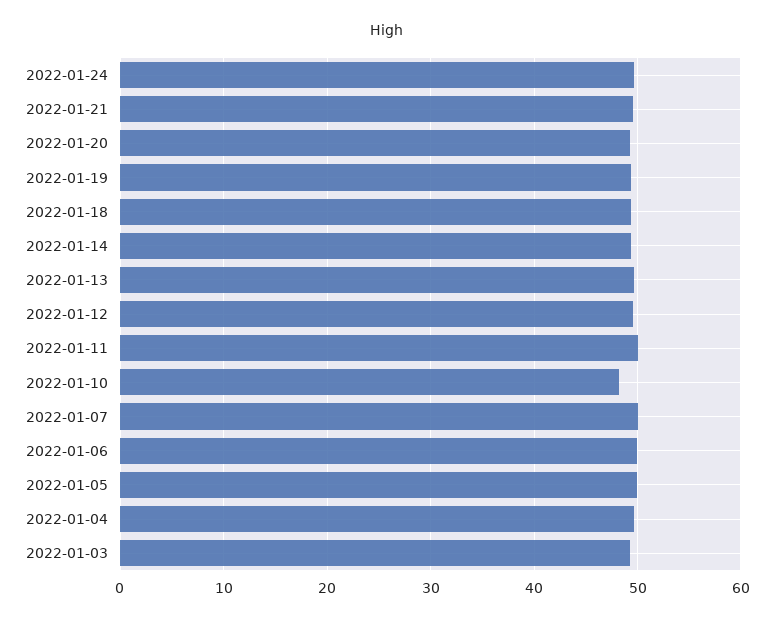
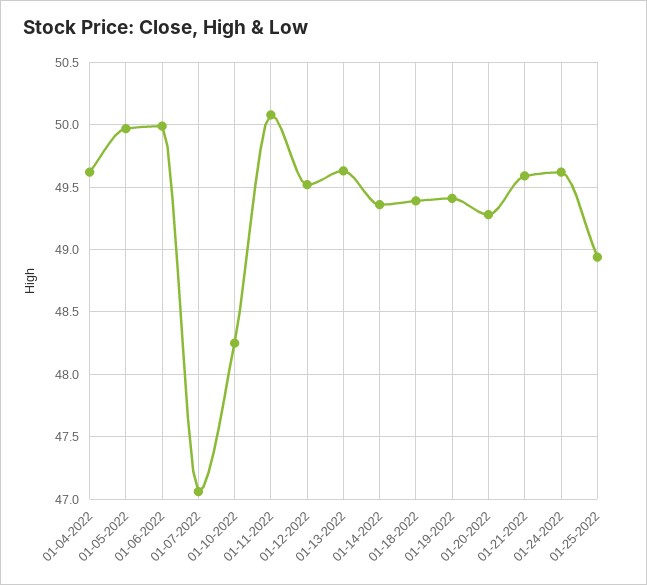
2022-01-07: 50 -> 47.05
2022-01-03: 49 -> none
01-25-2022: none -> 48.95

